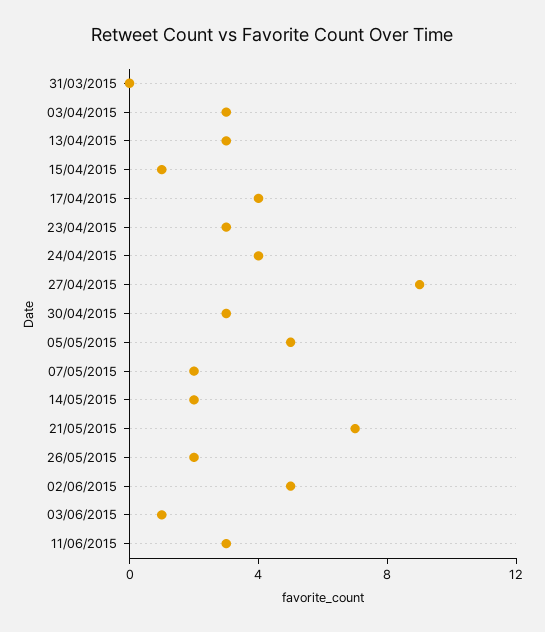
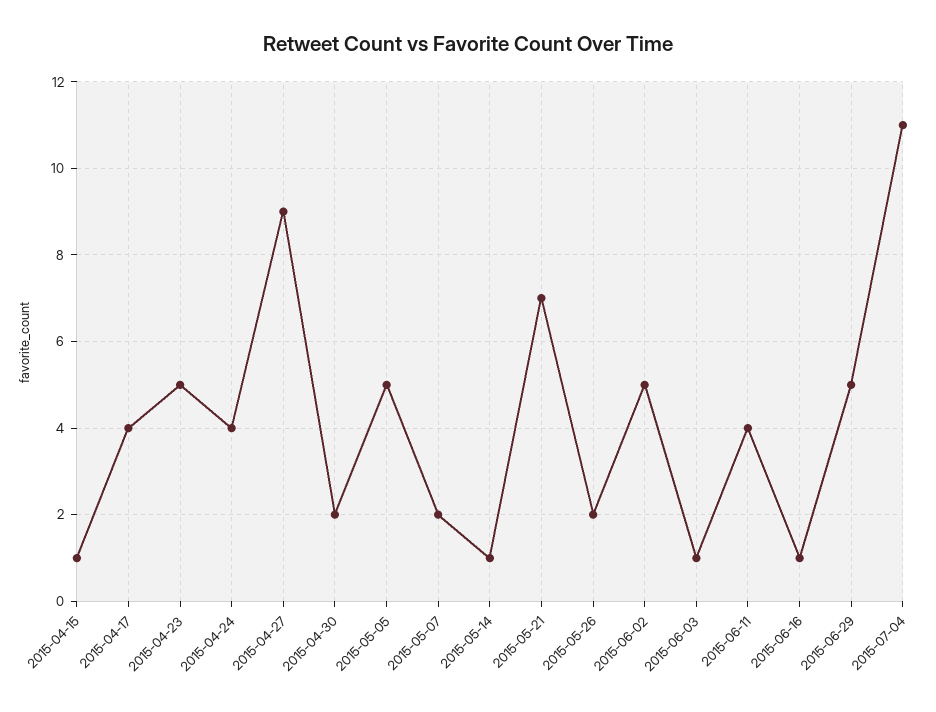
31/03/2015: 0 -> none
03/04/2015: 3 -> none
13/04/2015: 3 -> none
23/04/2015: 3 -> 5
30/04/2015: 3 -> 2
14/05/2015: 2 -> 1
11/06/2015: 3 -> 4
2015-06-16: none -> 1
2015-06-29: none -> 5
2015-07-04: none -> 11

